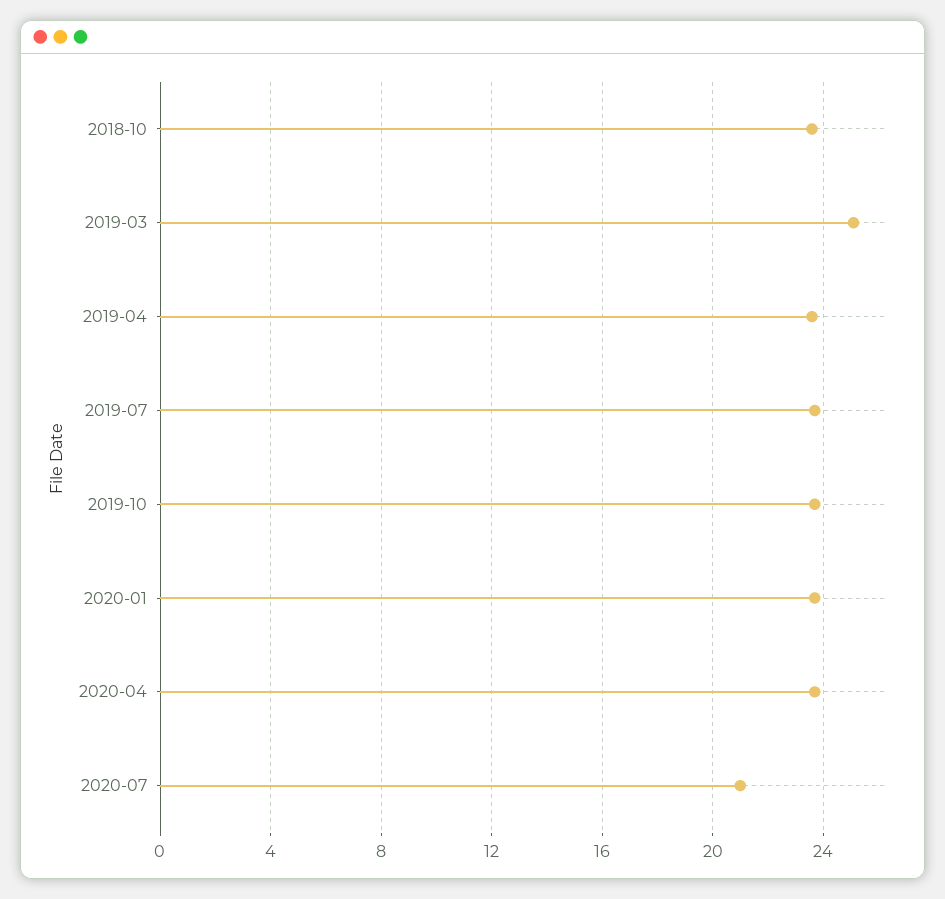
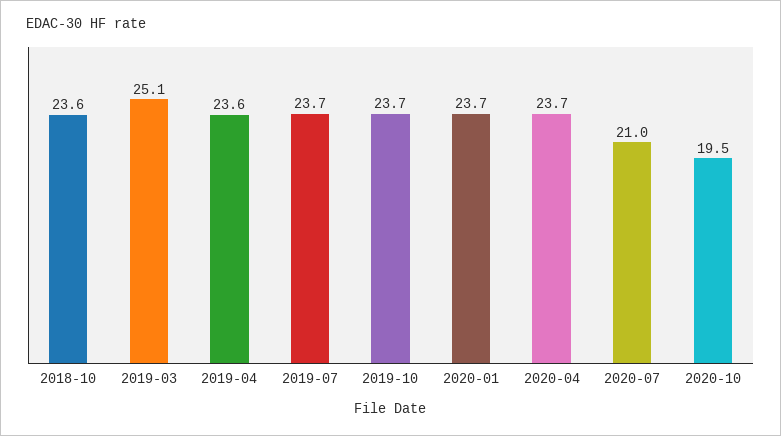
2020-10: none -> 19.5

